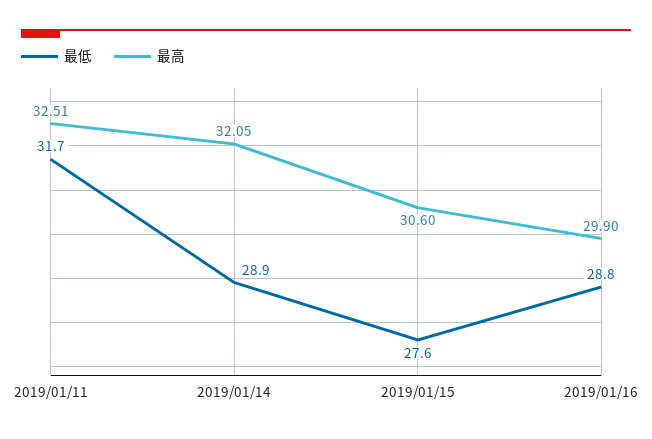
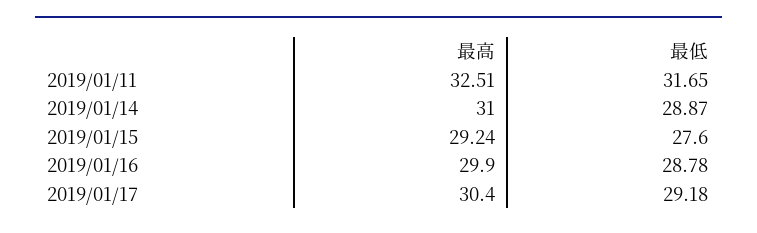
最高, 2019/01/14: 32.05 -> 31
最高, 2019/01/15: 30.6 -> 29.24
最高, 2019/01/17: none -> 30.4
最低, 2019/01/17: none -> 29.18

